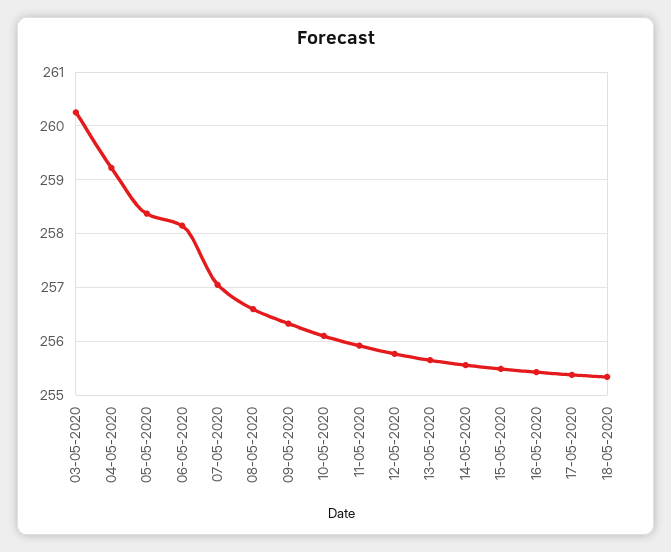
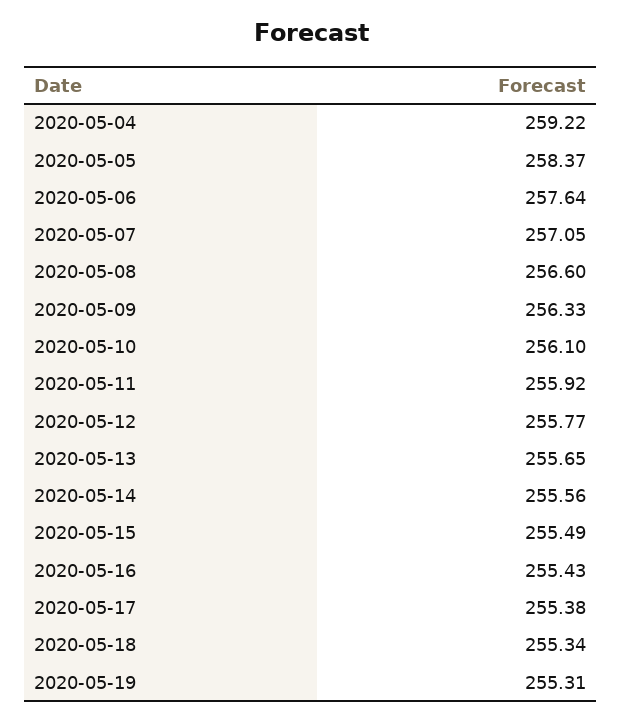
03-05-2020: 260.2 -> none
06-05-2020: 258.2 -> 257.64
2020-05-19: none -> 255.31

